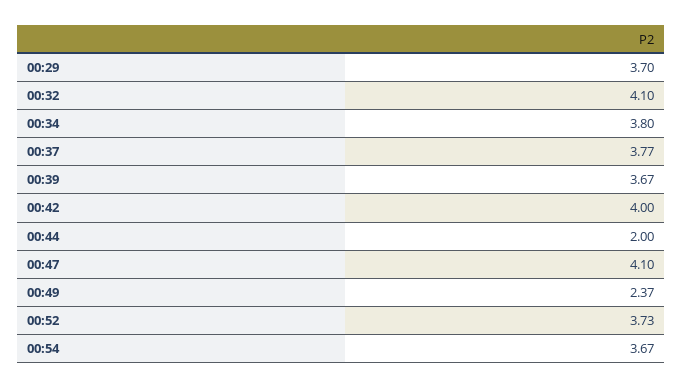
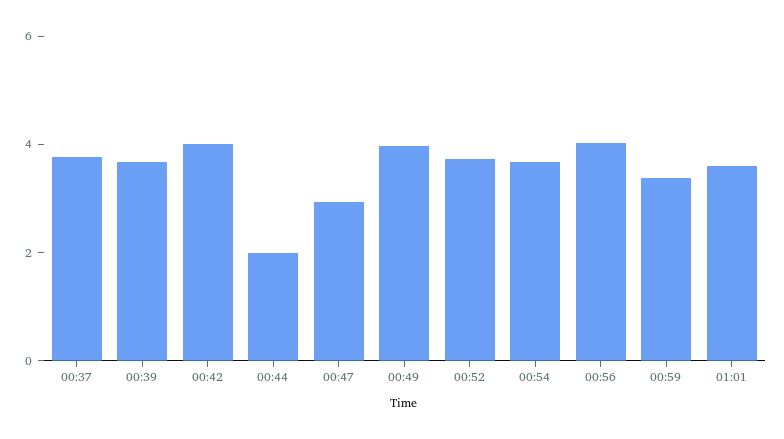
00:29: 3.7 -> none
00:32: 4.1 -> none
00:34: 3.8 -> none
00:47: 4.1 -> 3
00:49: 2.37 -> 4
00:56: none -> 4
00:59: none -> 3.5
01:01: none -> 3.5

